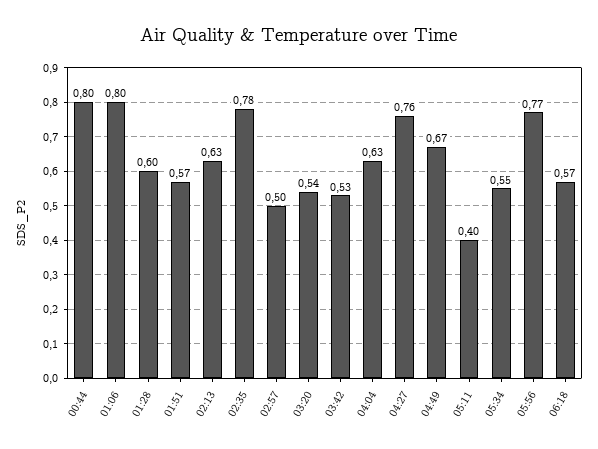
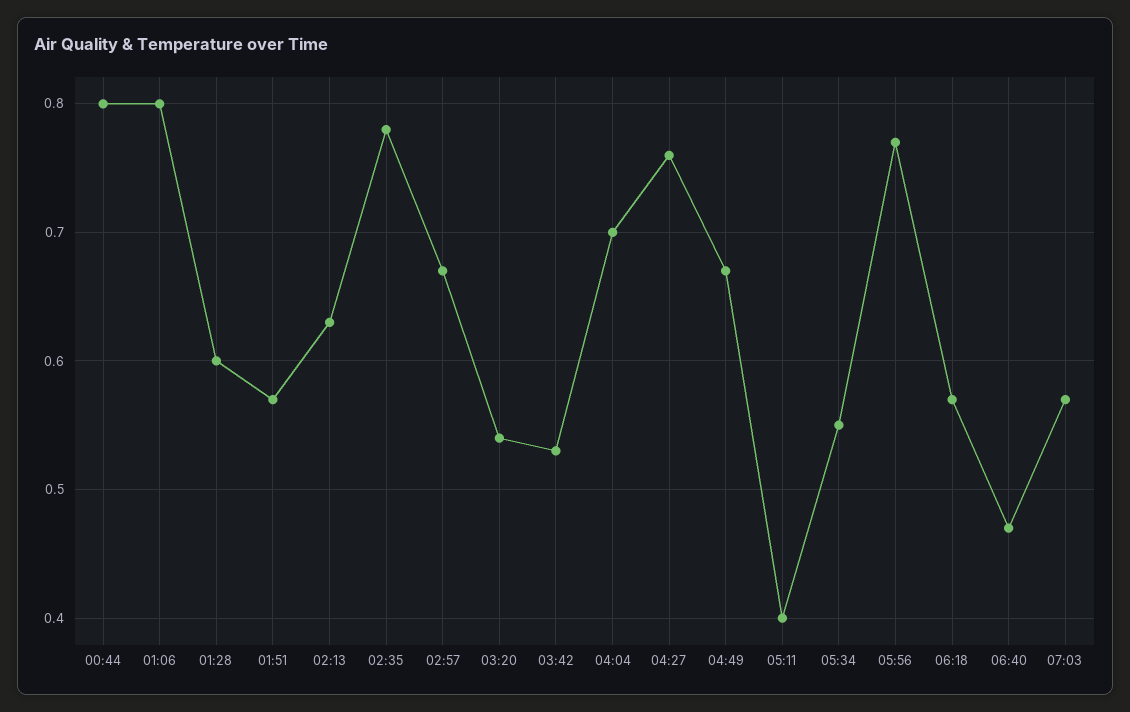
02:57: 0.5 -> 0.67
04:04: 0.63 -> 0.7
06:40: none -> 0.47
07:03: none -> 0.57

